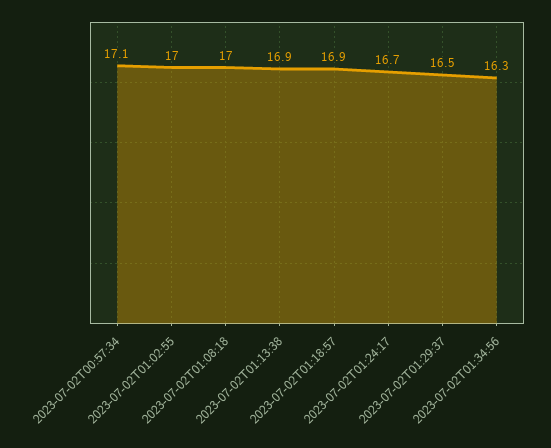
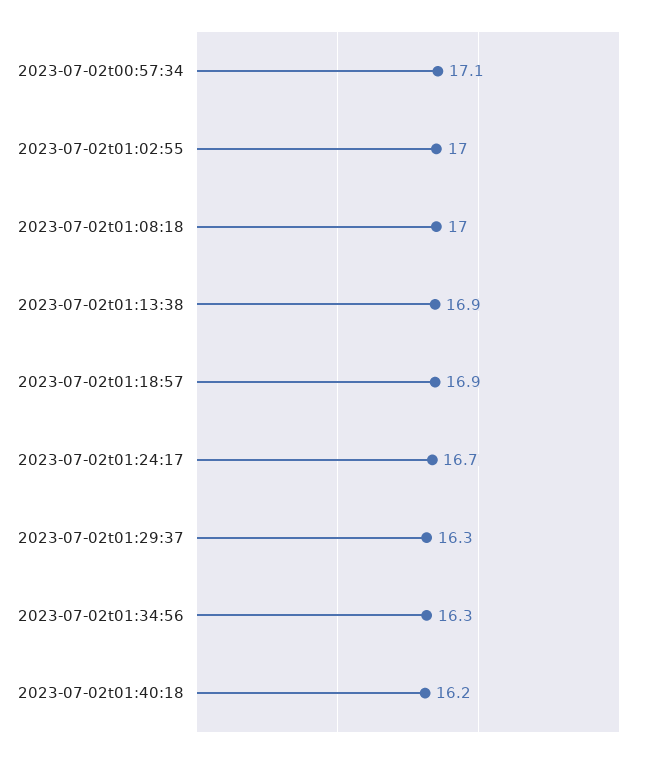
2023-07-02T01:29:37: 16.5 -> 16.3
2023-07-02t01:40:18: none -> 16.2

